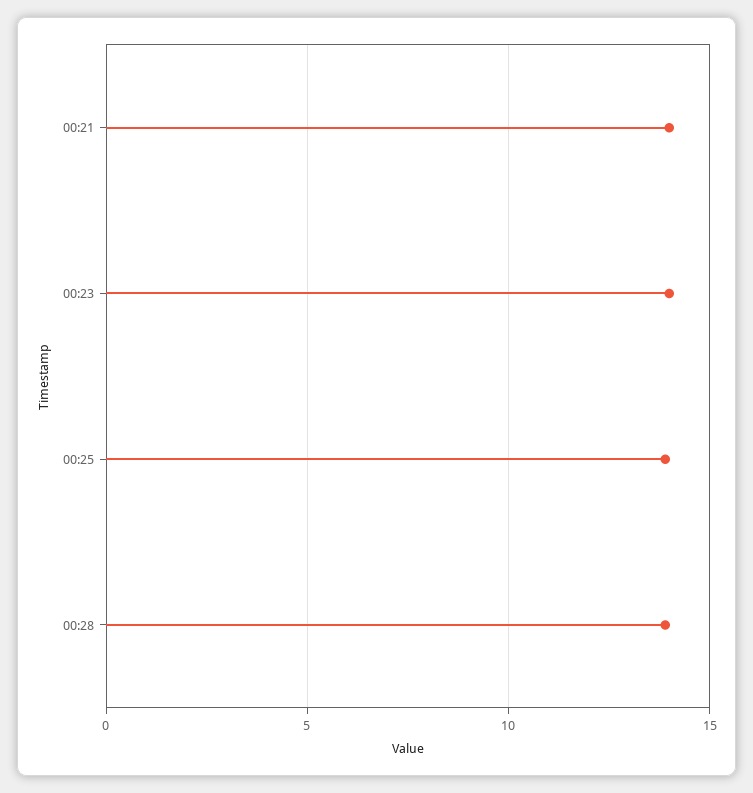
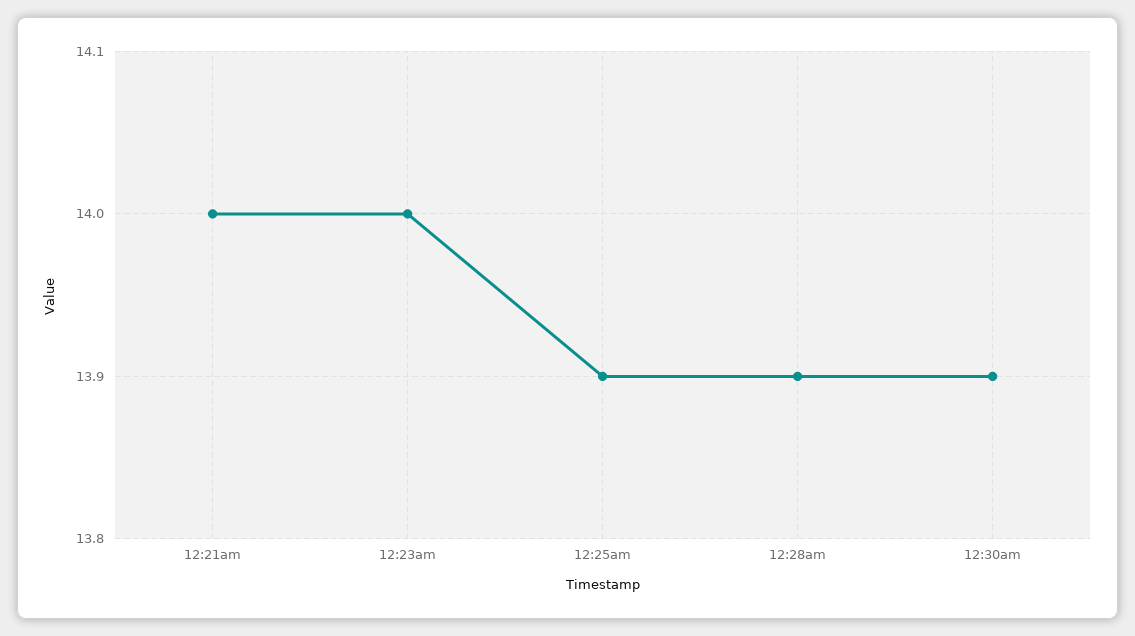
12:30am: none -> 13.9

